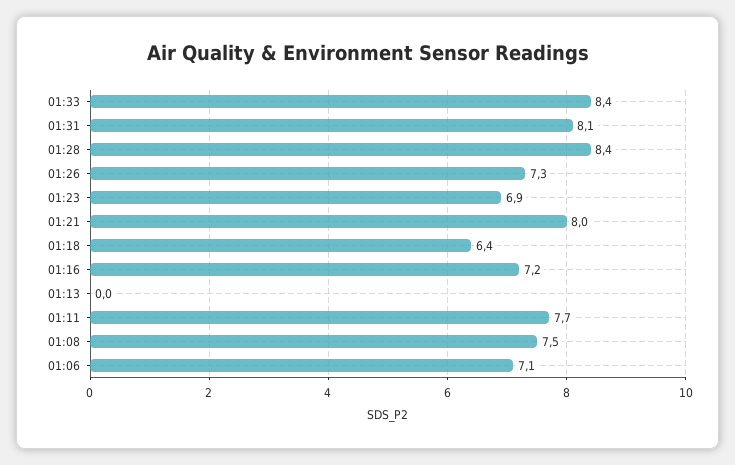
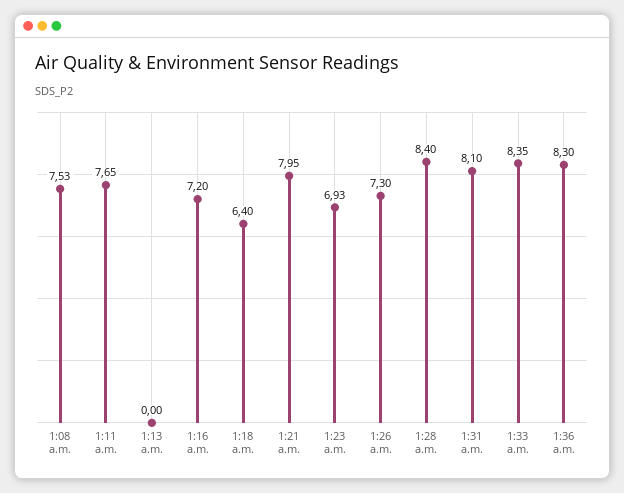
01:06: 7.1 -> none
1:36 a.m.: none -> 8.3

